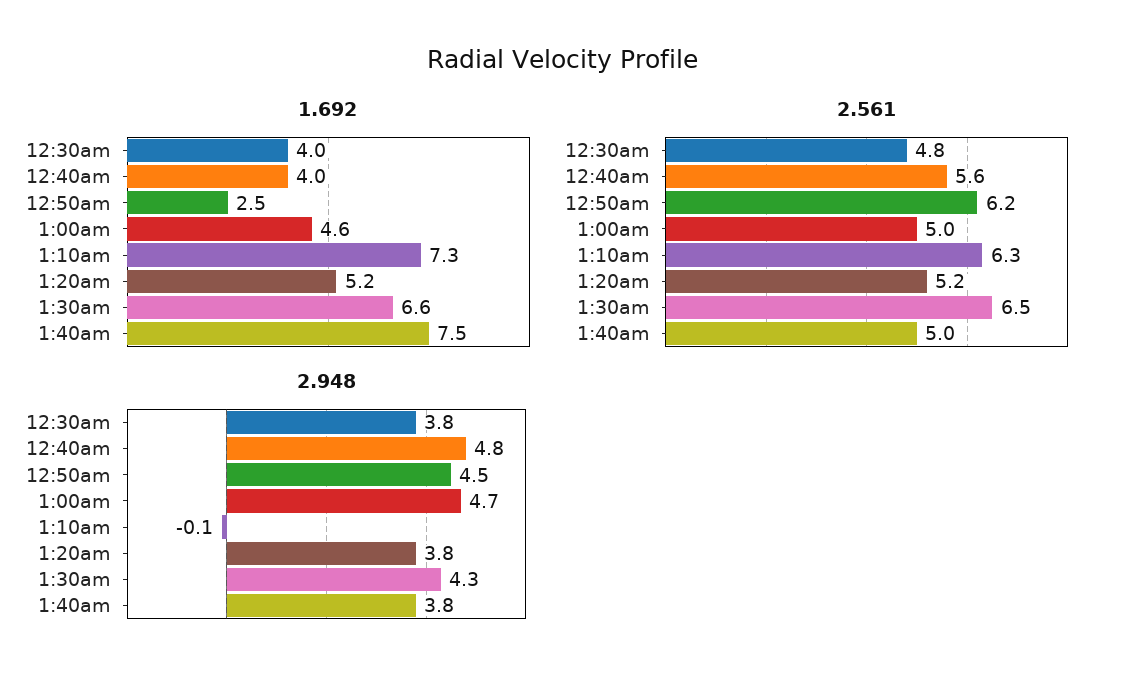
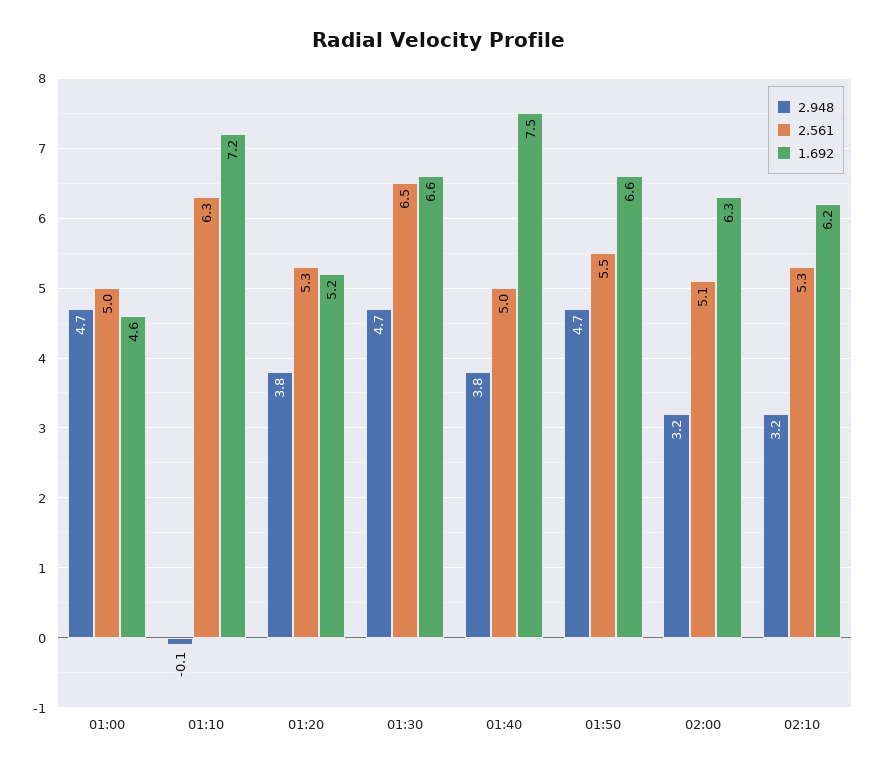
1.692, 12:30am: 4 -> none
1.692, 12:40am: 4 -> none
1.692, 12:50am: 2.5 -> none
1.692, 1:10am: 7.3 -> 7.2
2.561, 12:30am: 4.8 -> none
2.561, 12:40am: 5.6 -> none
2.561, 12:50am: 6.2 -> none
2.561, 1:20am: 5.2 -> 5.3
2.948, 12:30am: 3.8 -> none
2.948, 12:40am: 4.8 -> none
2.948, 12:50am: 4.5 -> none
2.948, 1:30am: 4.3 -> 4.7
2.948, 01:50: none -> 4.7
2.561, 01:50: none -> 5.5
1.692, 01:50: none -> 6.6
2.948, 02:00: none -> 3.2
2.561, 02:00: none -> 5.1
1.692, 02:00: none -> 6.3
2.948, 02:10: none -> 3.2
2.561, 02:10: none -> 5.3
1.692, 02:10: none -> 6.2

